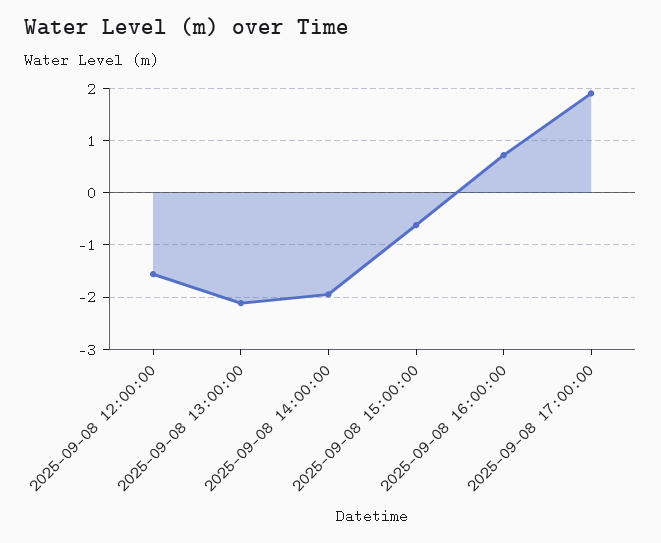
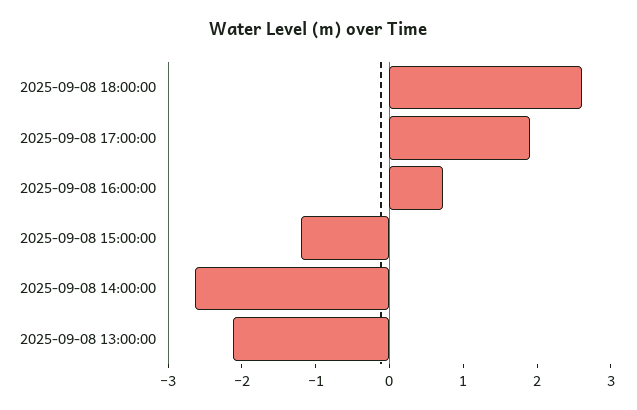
2025-09-08 12:00:00: -1.6 -> none
2025-09-08 14:00:00: -2 -> -2.6
2025-09-08 15:00:00: -0.6 -> -1.2
2025-09-08 18:00:00: none -> 2.6

